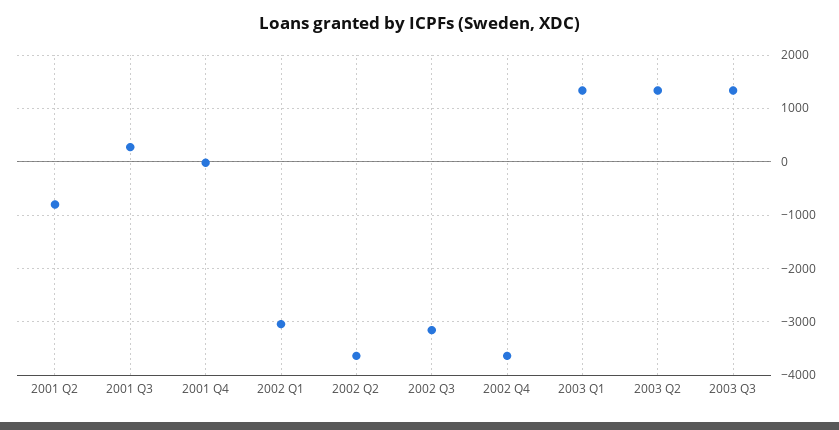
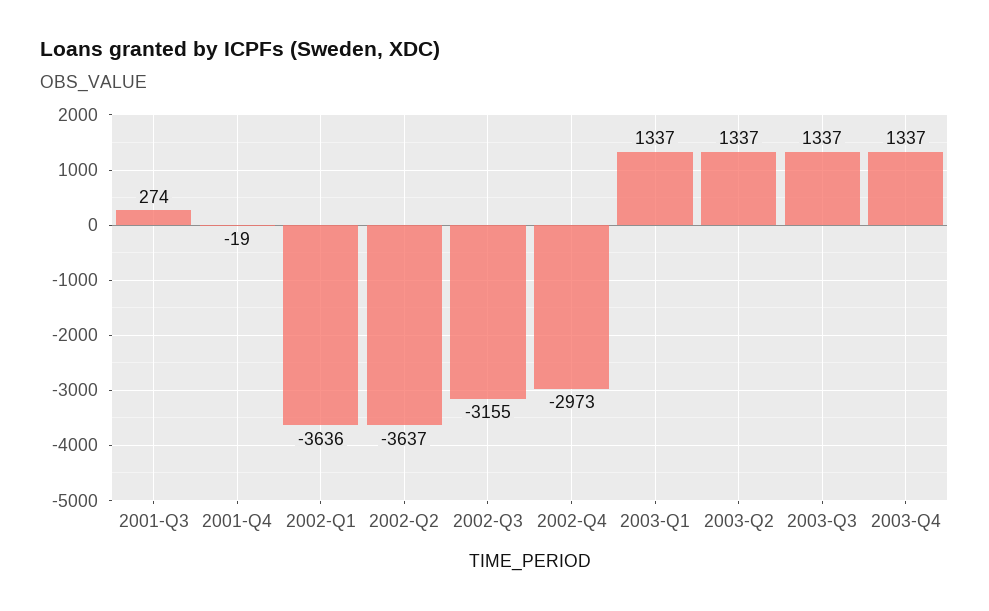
2001 Q2: -800 -> none
2002 Q1: -3000 -> -3636
2002 Q4: -3600 -> -2973
2003-Q4: none -> 1337

